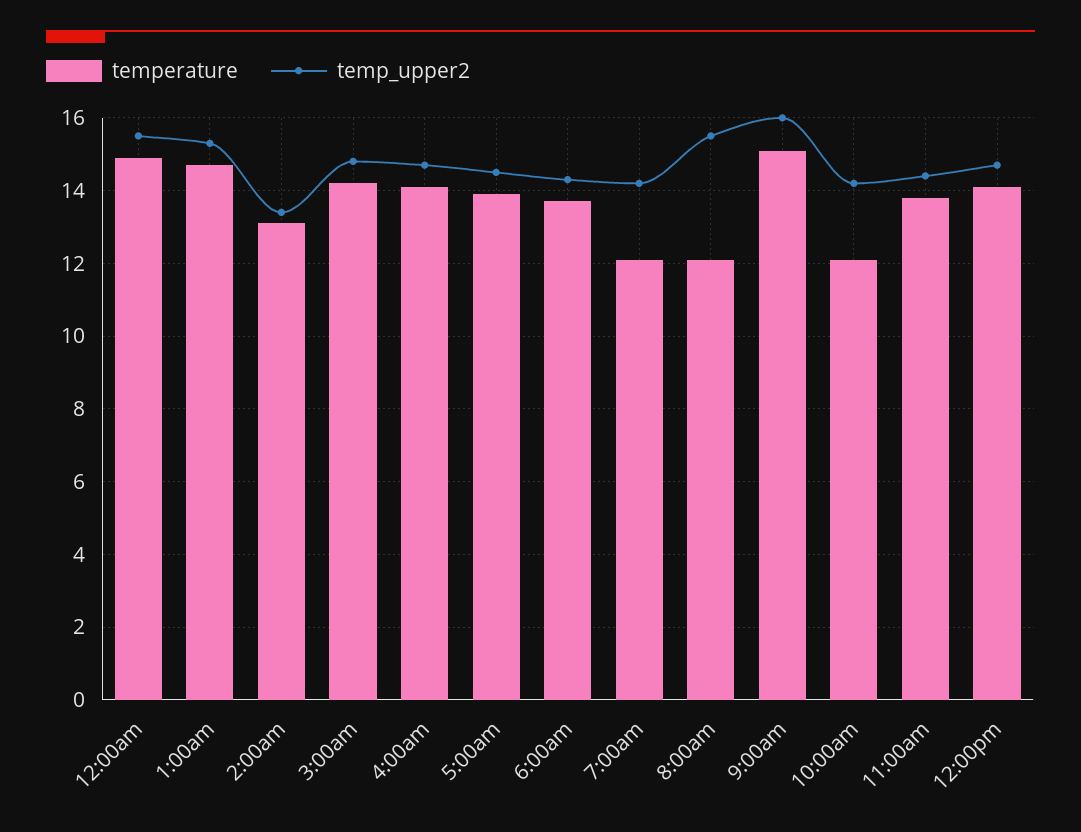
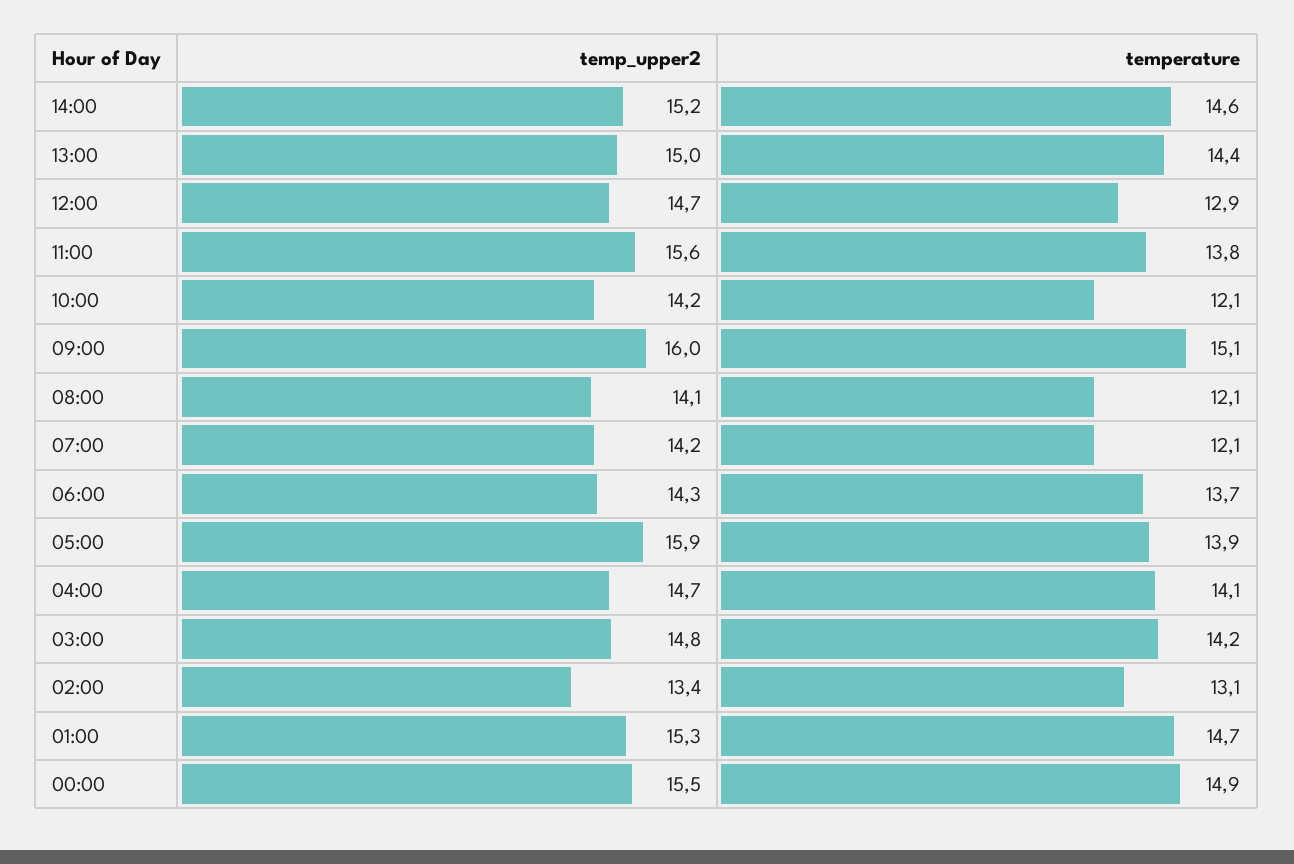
temp_upper2, 5:00am: 14.5 -> 15.9
temp_upper2, 8:00am: 15.5 -> 14.1
temp_upper2, 11:00am: 14.5 -> 15.6
temperature, 12:00pm: 14 -> 12.9
temp_upper2, 14:00: none -> 15.2
temperature, 14:00: none -> 14.6
temp_upper2, 13:00: none -> 15
temperature, 13:00: none -> 14.4

